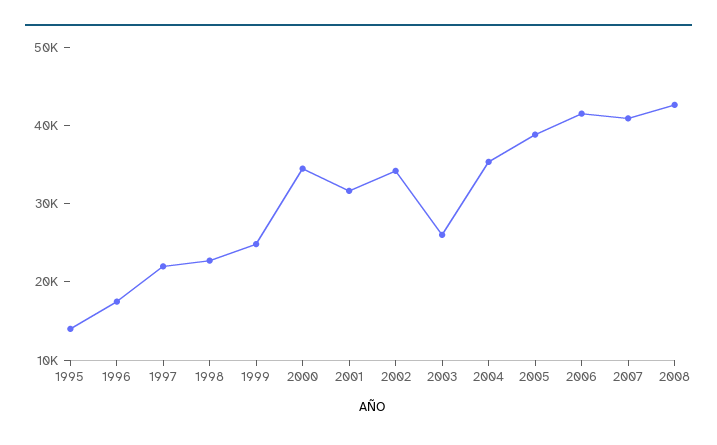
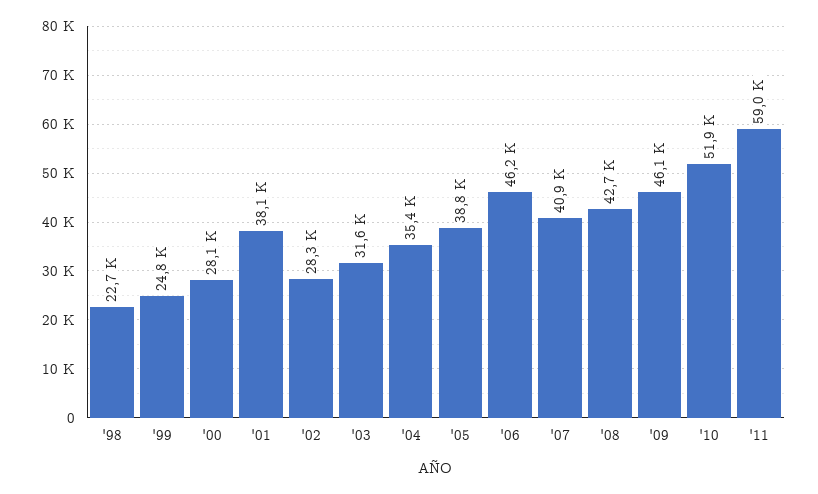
1995: 14000 -> none
1996: 18000 -> none
1997: 22000 -> none
2000: 34000 -> 28100
2001: 32000 -> 38100
2002: 34000 -> 28300
2003: 26000 -> 31600
2006: 42000 -> 46200
'09: none -> 46100
'10: none -> 51900
'11: none -> 59000

